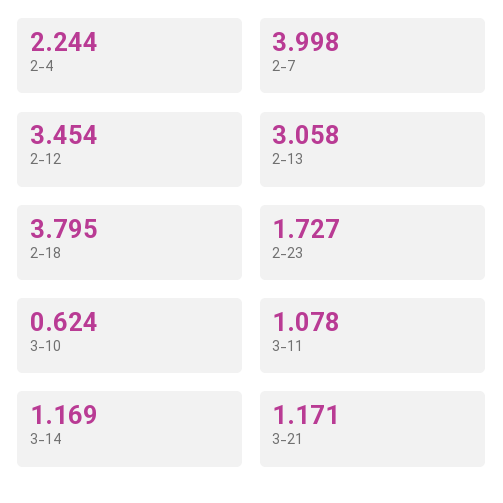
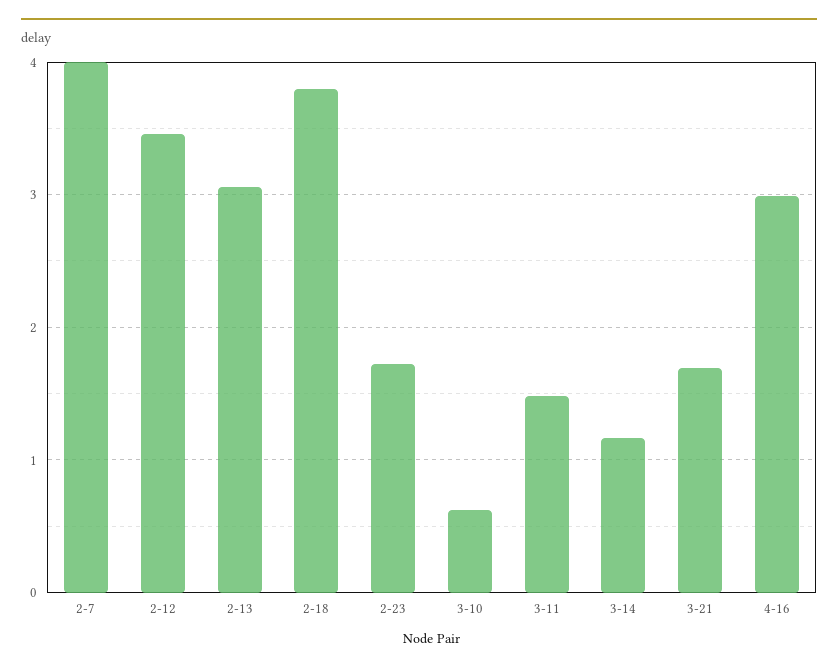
2-4: 2.244 -> none
3-11: 1.078 -> 1.5
3-21: 1.171 -> 1.7
4-16: none -> 3

